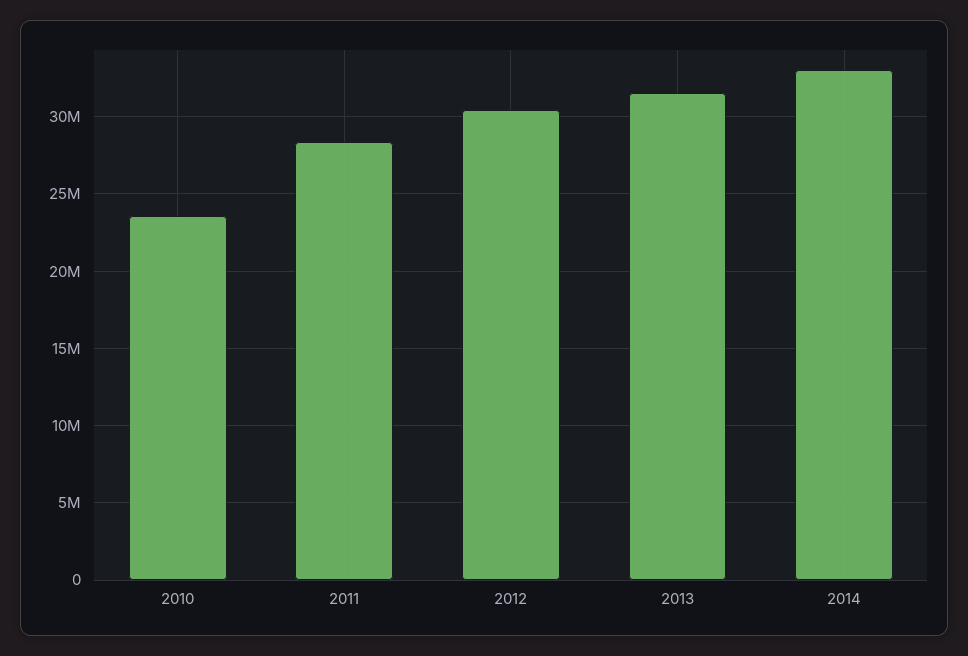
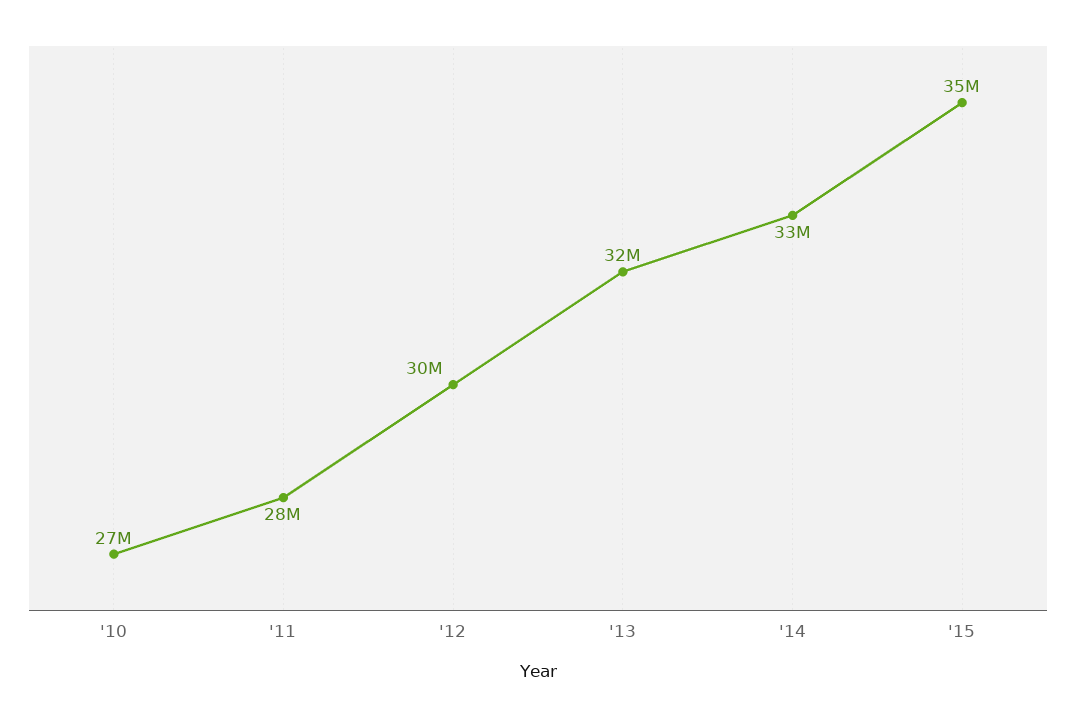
2010: 23500000 -> 27000000
'15: none -> 35000000

